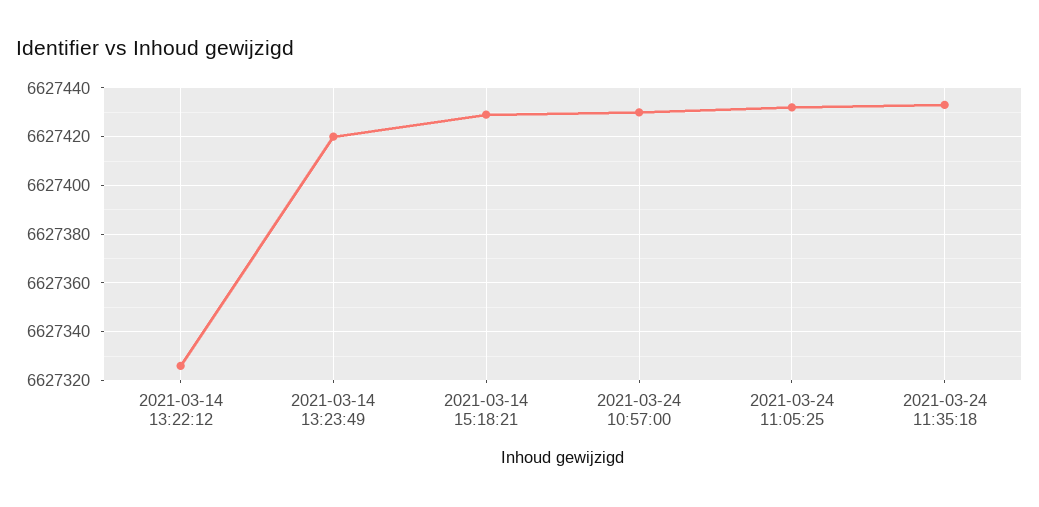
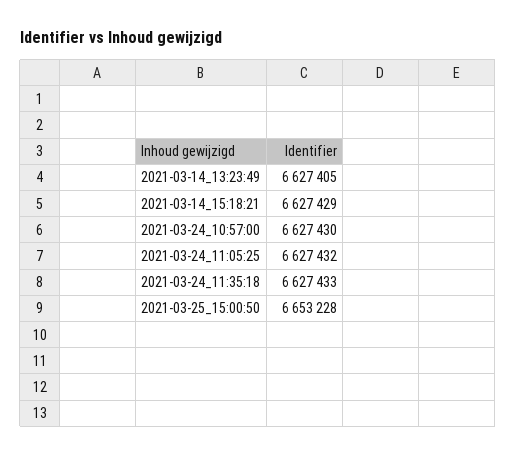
2021-03-14 13:22:12: 6627325 -> none
2021-03-14 13:23:49: 6627420 -> 6627405
2021-03-25_15:00:50: none -> 6653228

